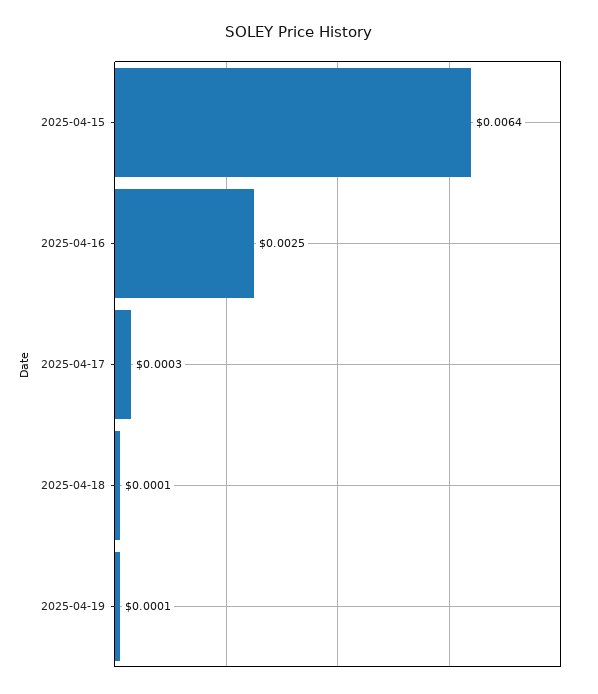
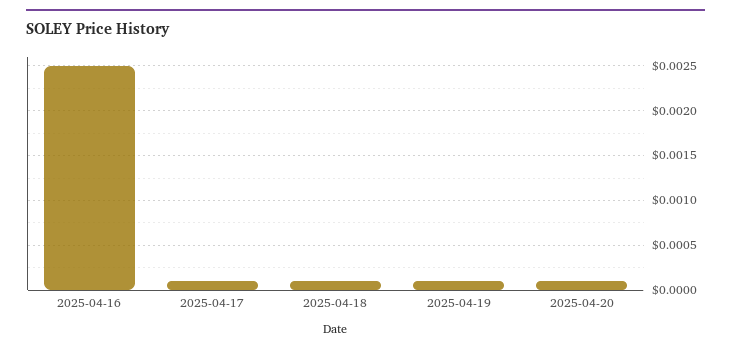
2025-04-15: 0.0064 -> none
2025-04-17: 0.0003 -> 0.0001
2025-04-20: none -> 0.0001

